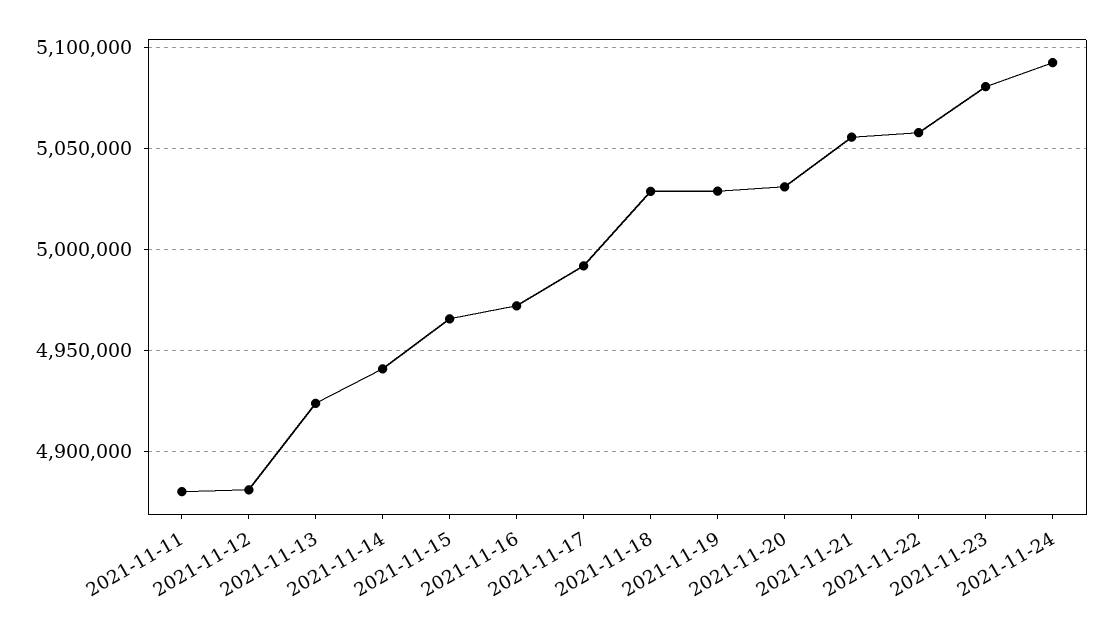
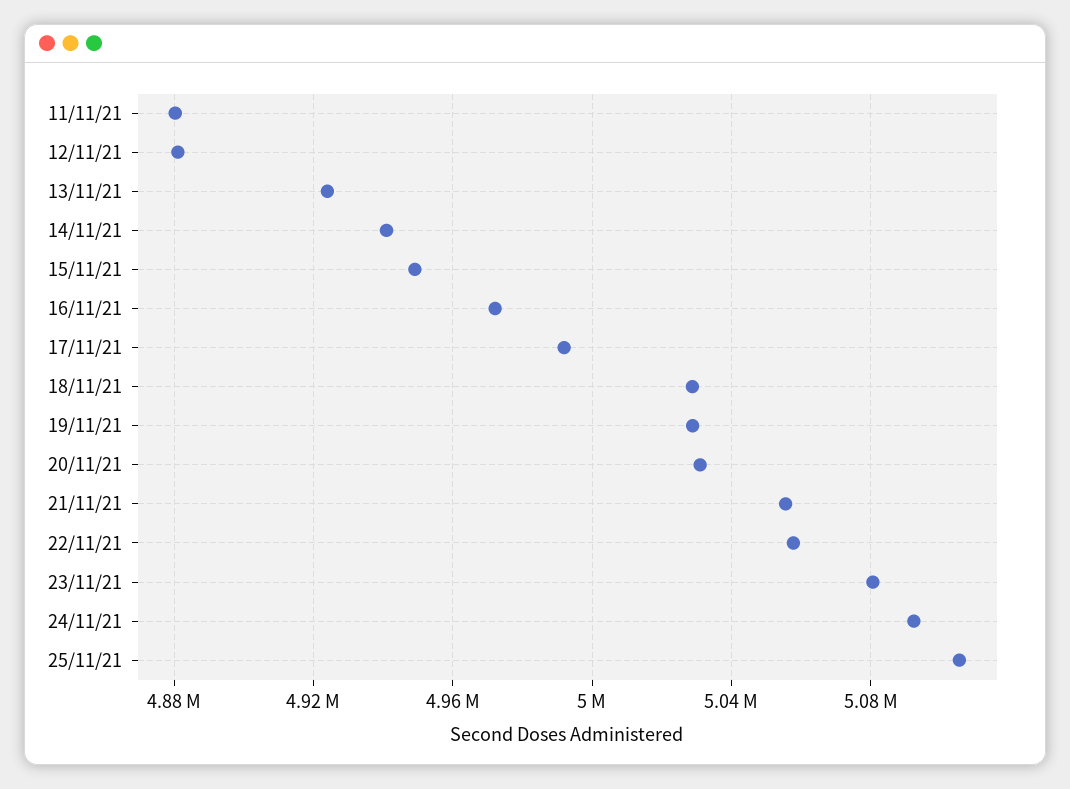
2021-11-15: 4965000 -> 4950000
25/11/21: none -> 5105000

